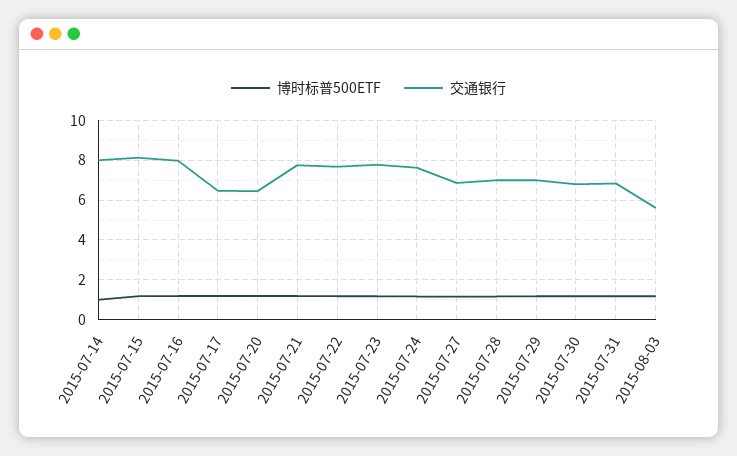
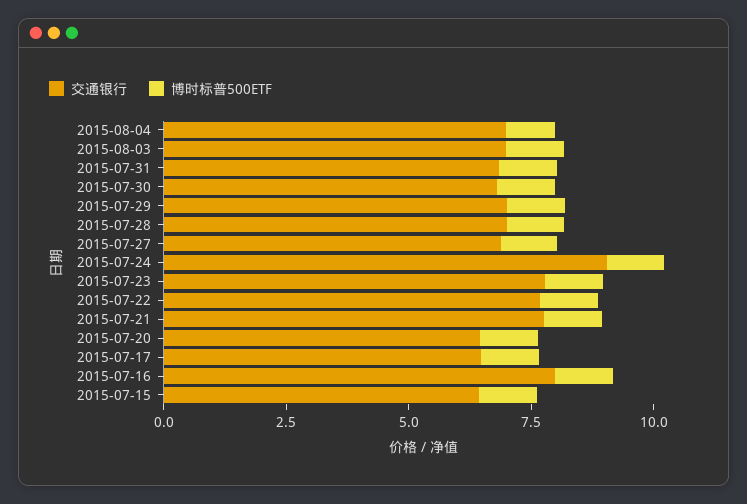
博时标普500ETF, 2015-07-14: 1 -> none
交通银行, 2015-07-14: 8 -> none
交通银行, 2015-07-15: 8 -> 6.5
交通银行, 2015-07-24: 7.5 -> 9
交通银行, 2015-08-03: 5.5 -> 7
交通银行, 2015-08-04: none -> 7
博时标普500ETF, 2015-08-04: none -> 1

